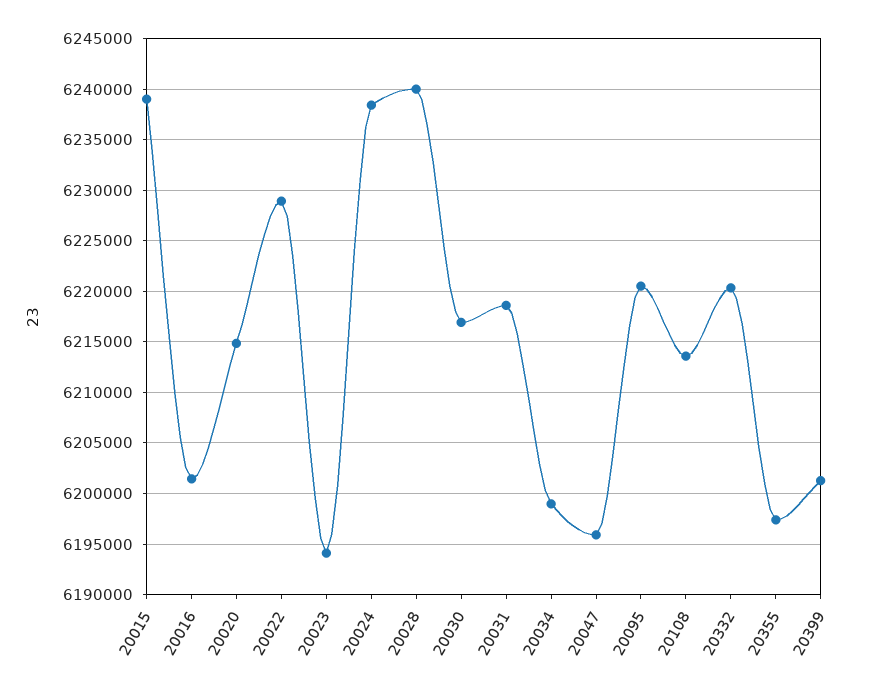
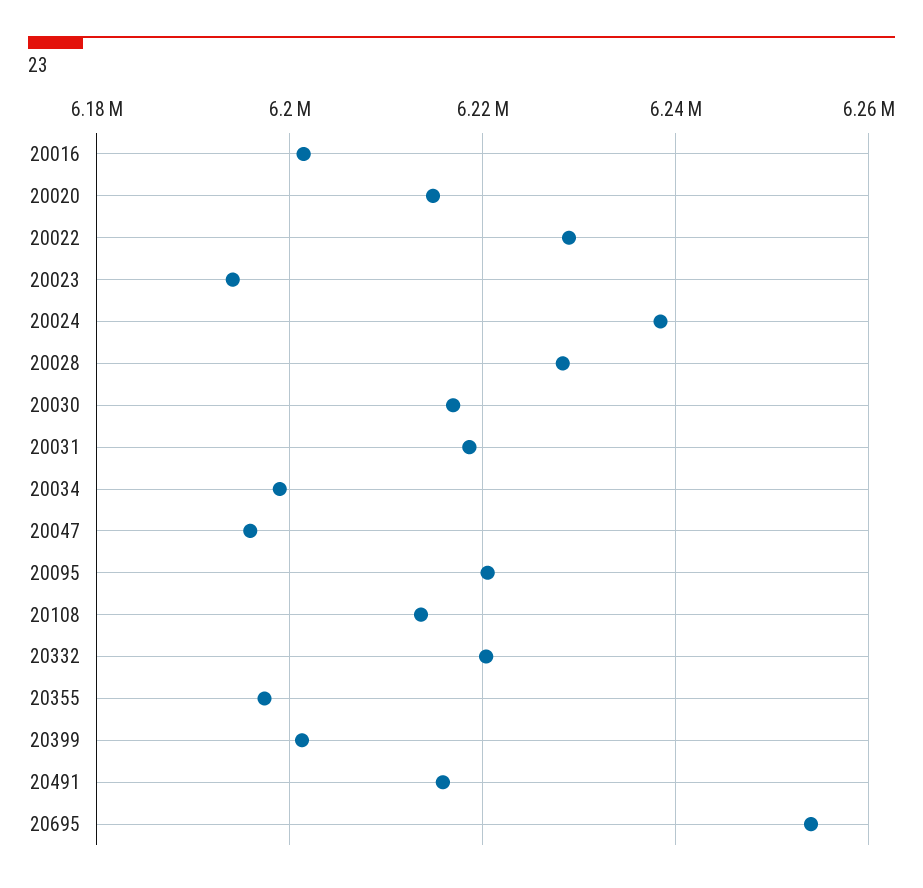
20015: 6239000 -> none
20028: 6240000 -> 6228000
20491: none -> 6216000
20695: none -> 6254000

